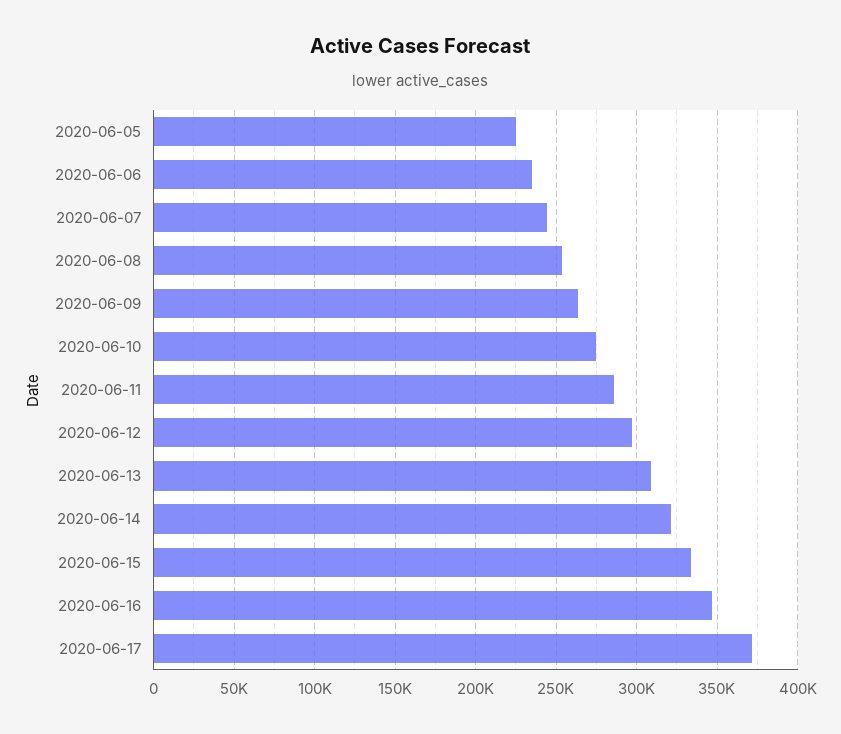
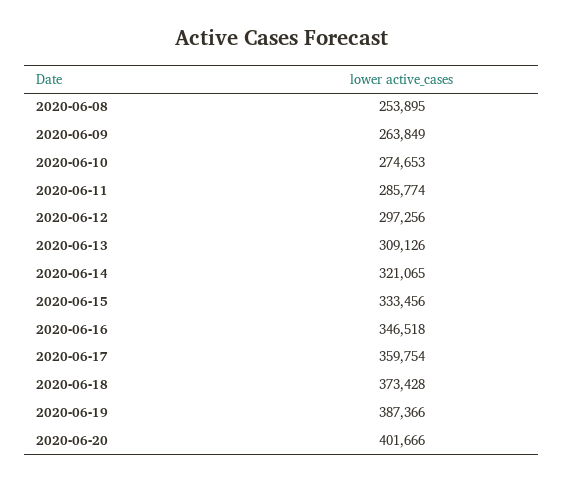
2020-06-05: 225000 -> none
2020-06-06: 235000 -> none
2020-06-07: 245000 -> none
2020-06-17: 370000 -> 359754
2020-06-18: none -> 373428
2020-06-19: none -> 387366
2020-06-20: none -> 401666

